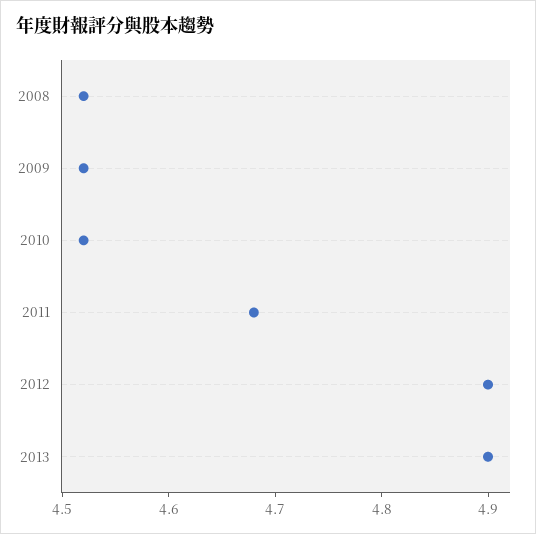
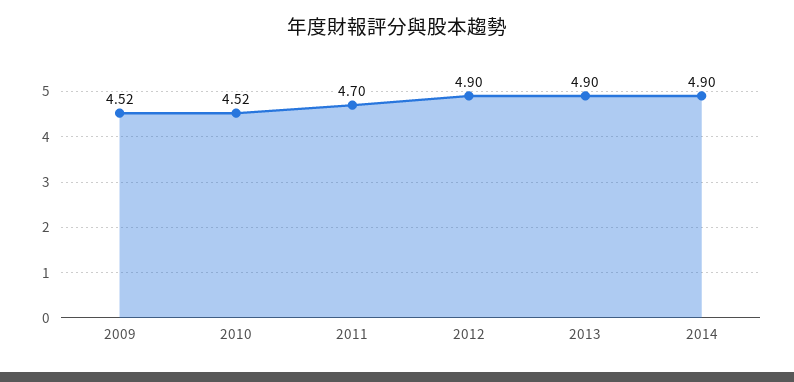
2008: 4.52 -> none
2011: 4.68 -> 4.7
2014: none -> 4.9

